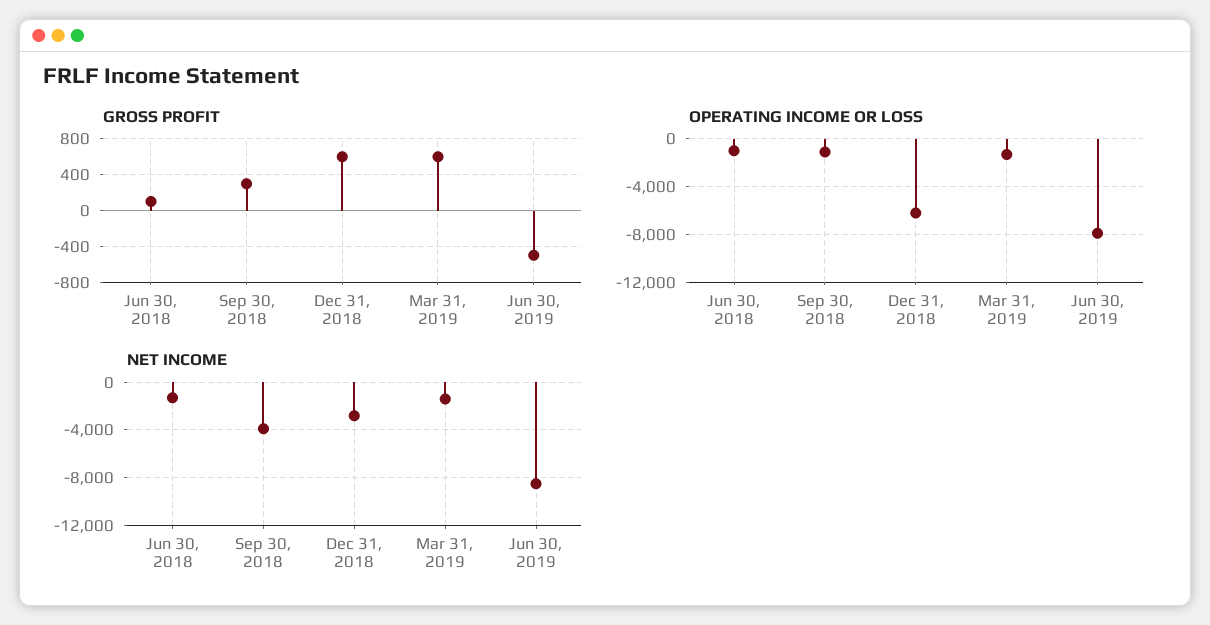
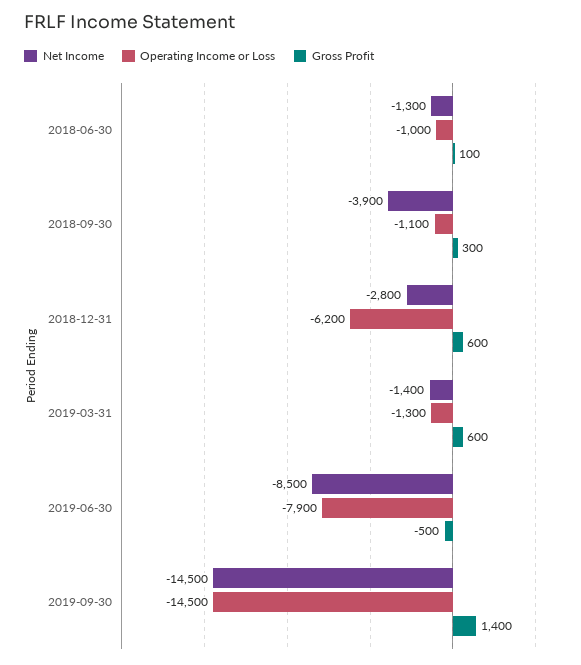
NET INCOME, 2019-09-30: none -> -14500
OPERATING INCOME OR LOSS, 2019-09-30: none -> -14500
GROSS PROFIT, 2019-09-30: none -> 1400

